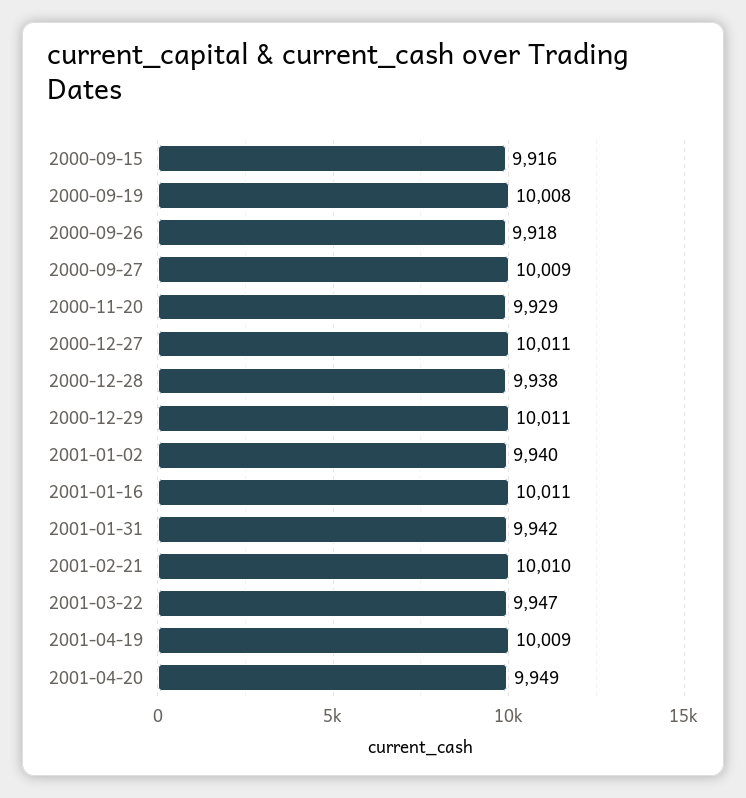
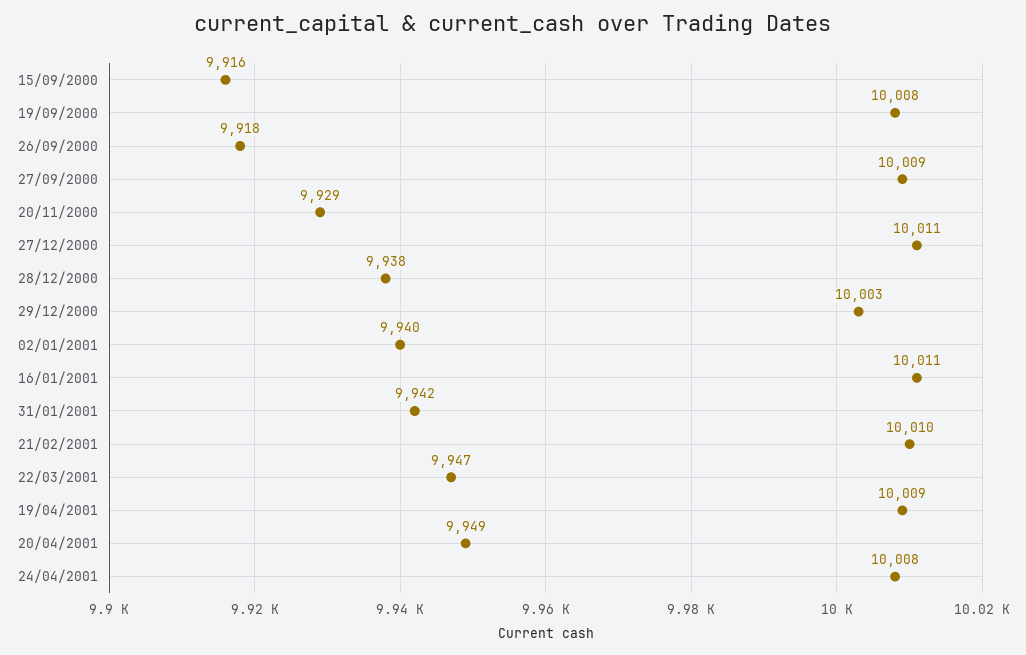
2000-12-29: 10011 -> 10003
24/04/2001: none -> 10008

